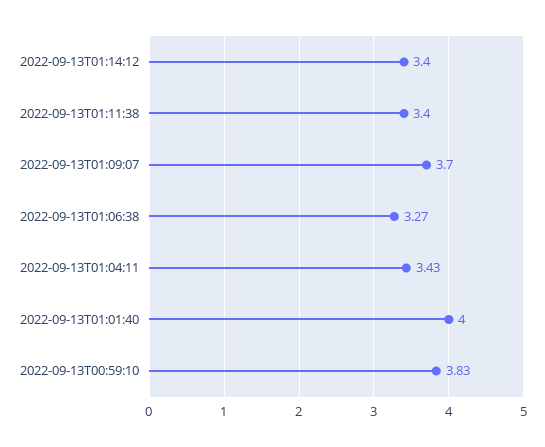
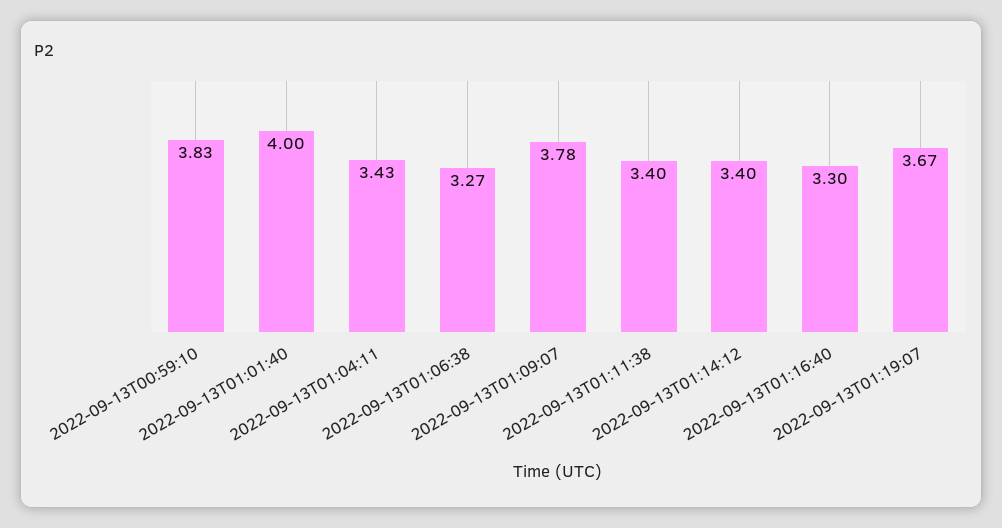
2022-09-13T01:09:07: 3.7 -> 3.78
2022-09-13T01:16:40: none -> 3.3
2022-09-13T01:19:07: none -> 3.67

